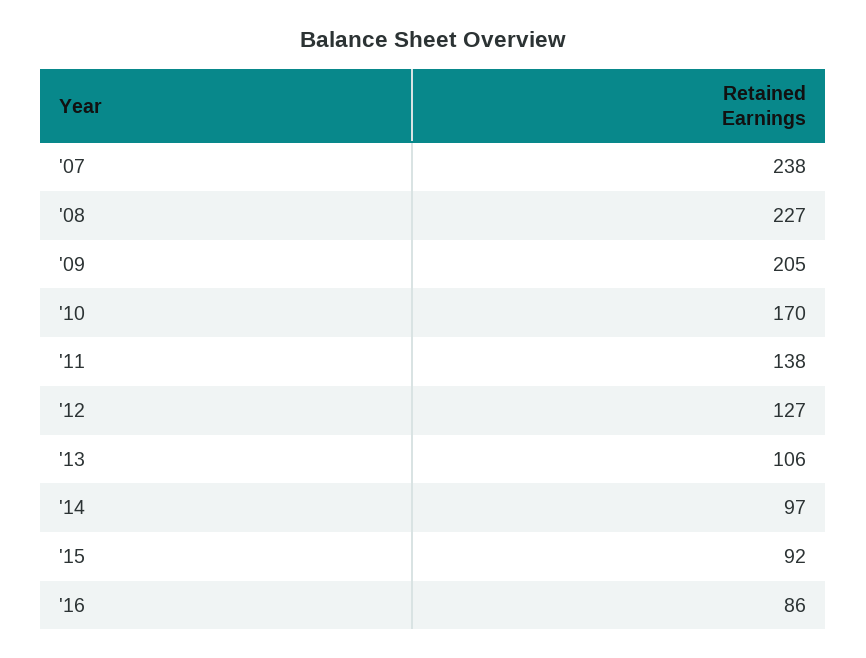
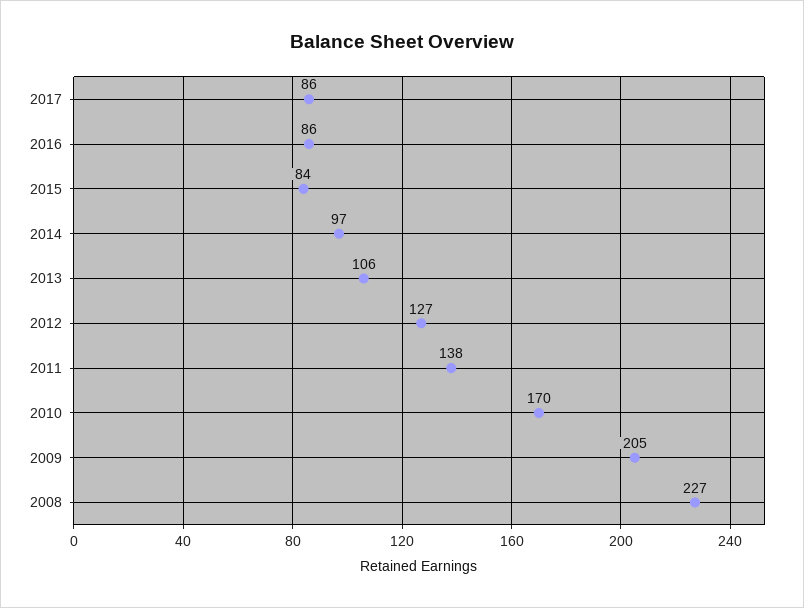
'07: 238 -> none
'15: 92 -> 84
2017: none -> 86

